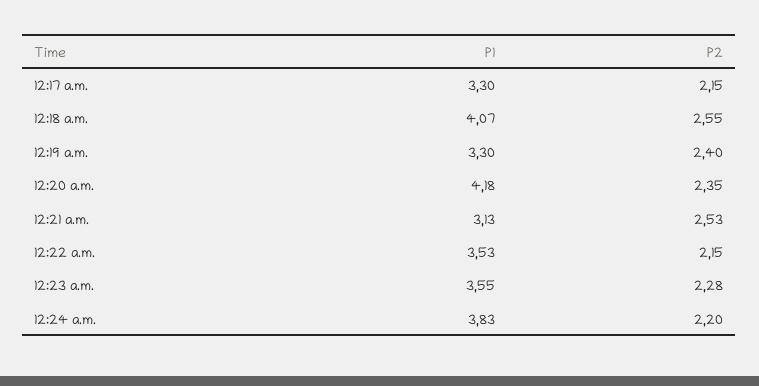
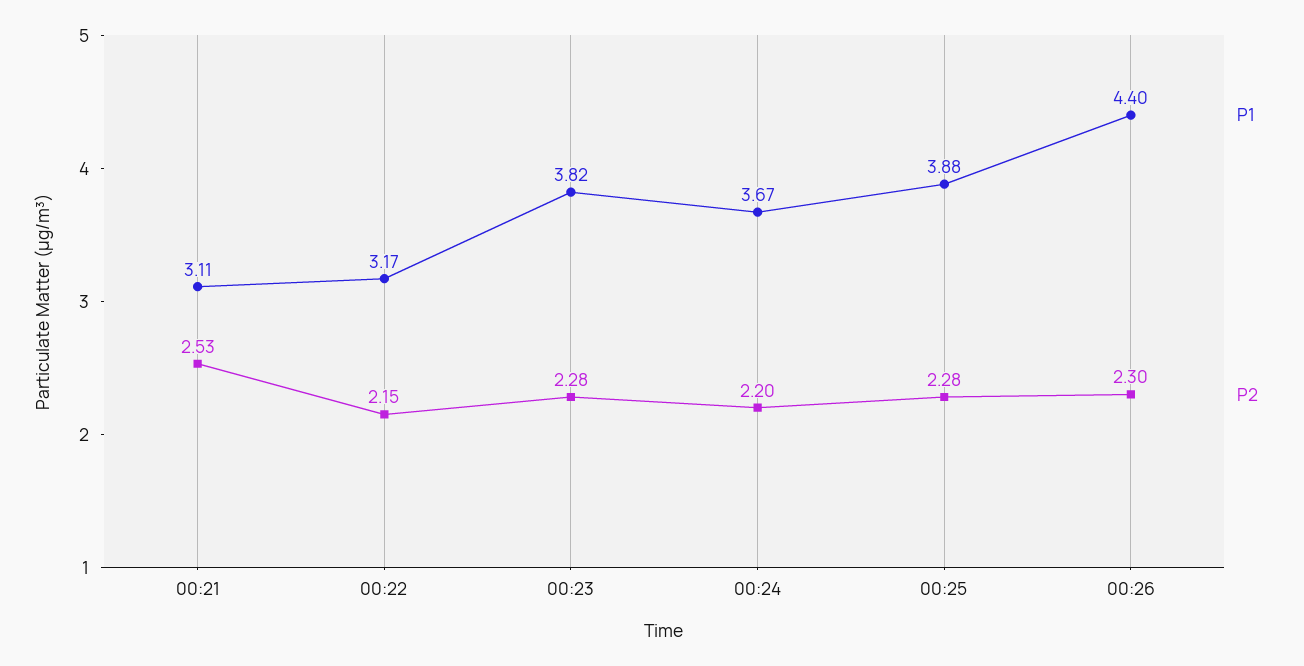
P1, 12:17 a.m.: 3.3 -> none
P2, 12:17 a.m.: 2.15 -> none
P1, 12:18 a.m.: 4.07 -> none
P2, 12:18 a.m.: 2.55 -> none
P1, 12:19 a.m.: 3.3 -> none
P2, 12:19 a.m.: 2.4 -> none
P1, 12:20 a.m.: 4.18 -> none
P2, 12:20 a.m.: 2.35 -> none
P1, 12:21 a.m.: 3.13 -> 3.11
P1, 12:22 a.m.: 3.53 -> 3.17
P1, 12:23 a.m.: 3.55 -> 3.82
P1, 12:24 a.m.: 3.83 -> 3.67
P1, 00:25: none -> 3.88
P2, 00:25: none -> 2.28
P1, 00:26: none -> 4.4
P2, 00:26: none -> 2.3

